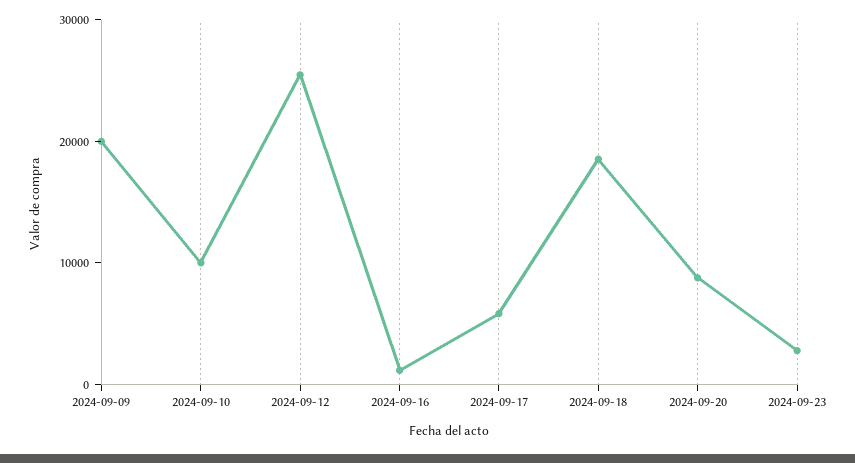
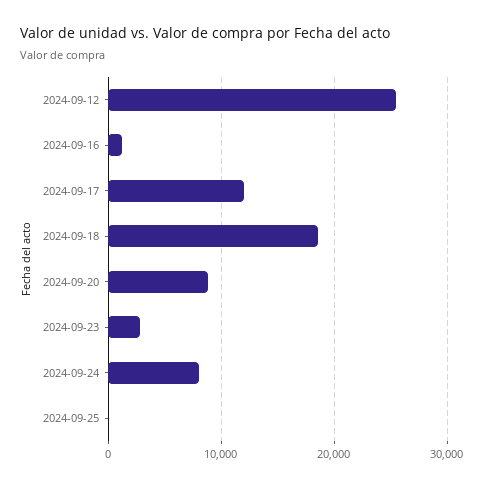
2024-09-09: 20000 -> none
2024-09-10: 10000 -> none
2024-09-17: 6000 -> 12000
2024-09-24: none -> 8000
2024-09-25: none -> 0

